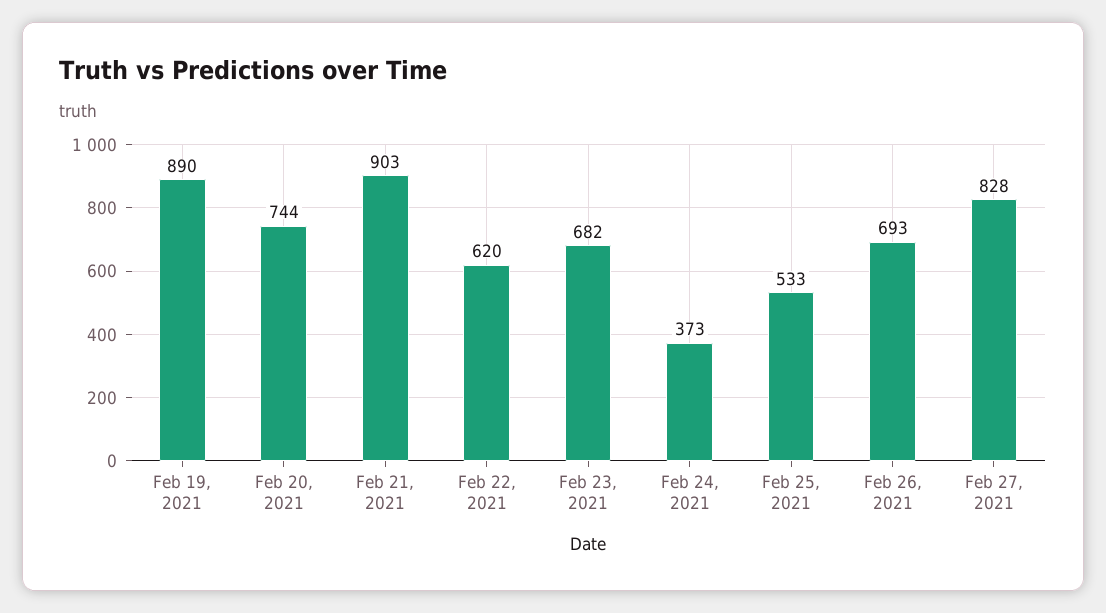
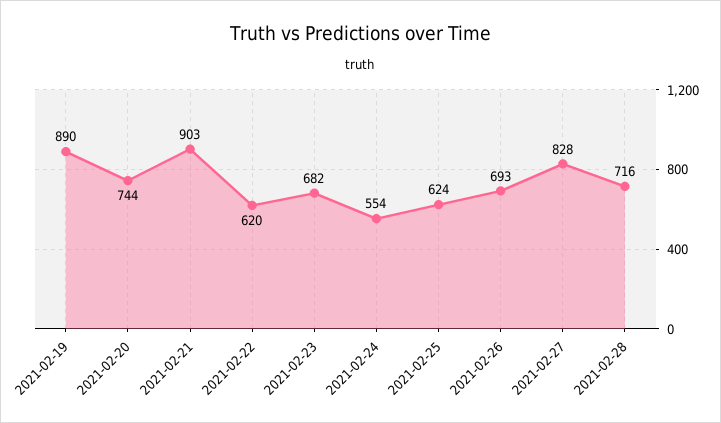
Feb 24, 2021: 373 -> 554
Feb 25, 2021: 533 -> 624
2021-02-28: none -> 716

